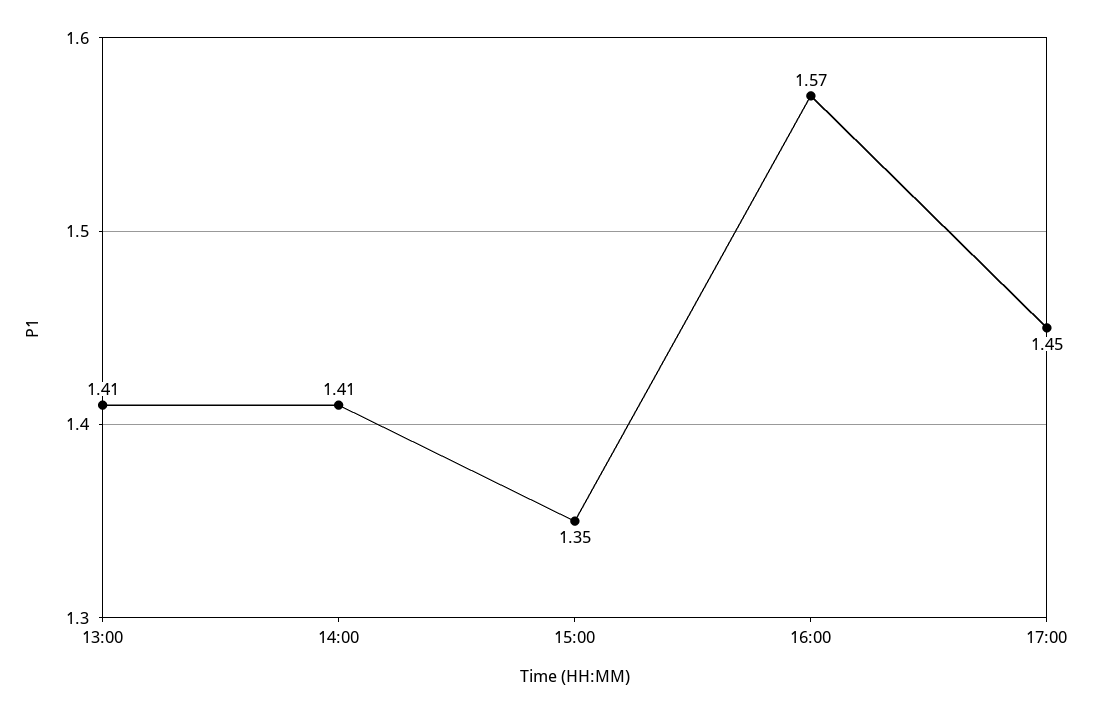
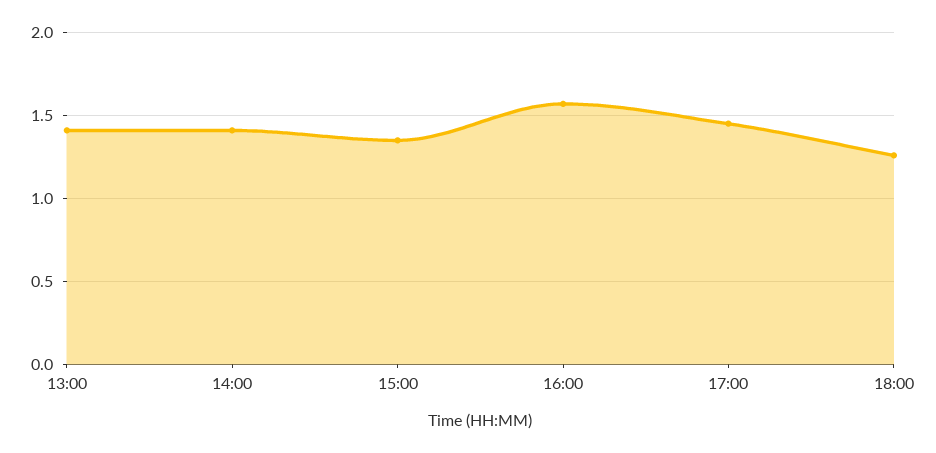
18:00: none -> 1.25

